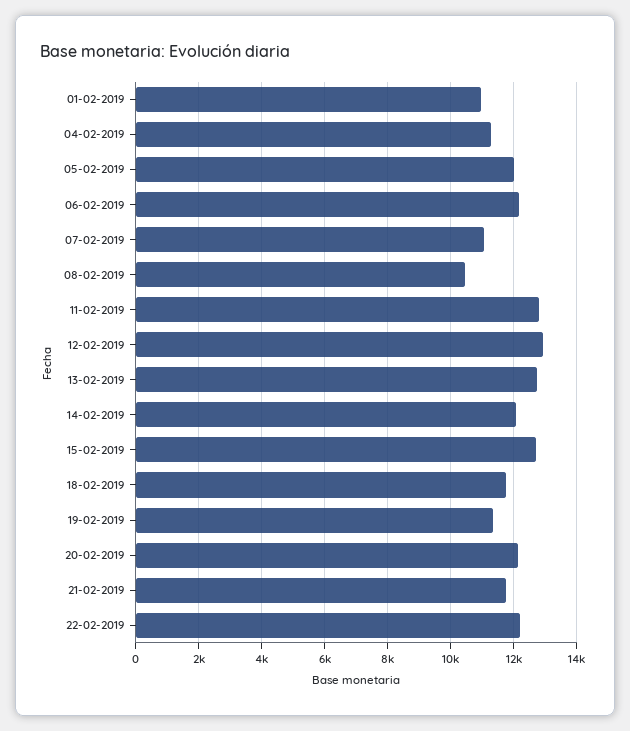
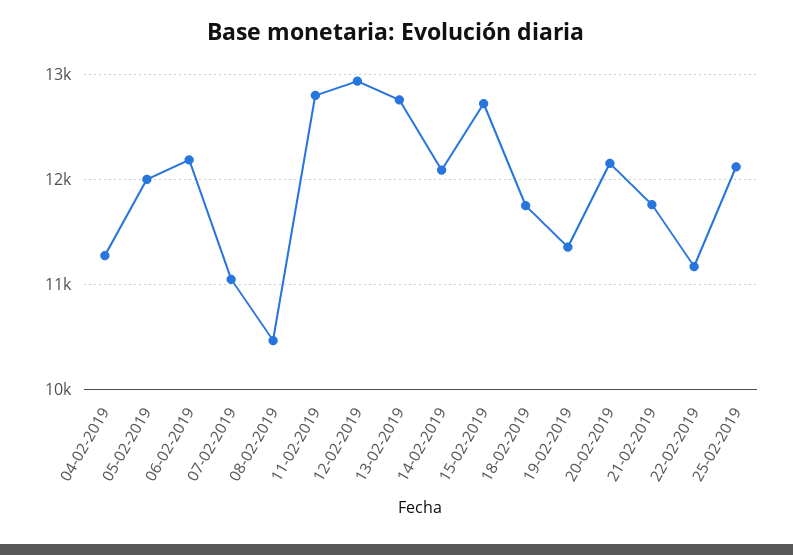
01-02-2019: 11000 -> none
22-02-2019: 12200 -> 11200
25-02-2019: none -> 12100

